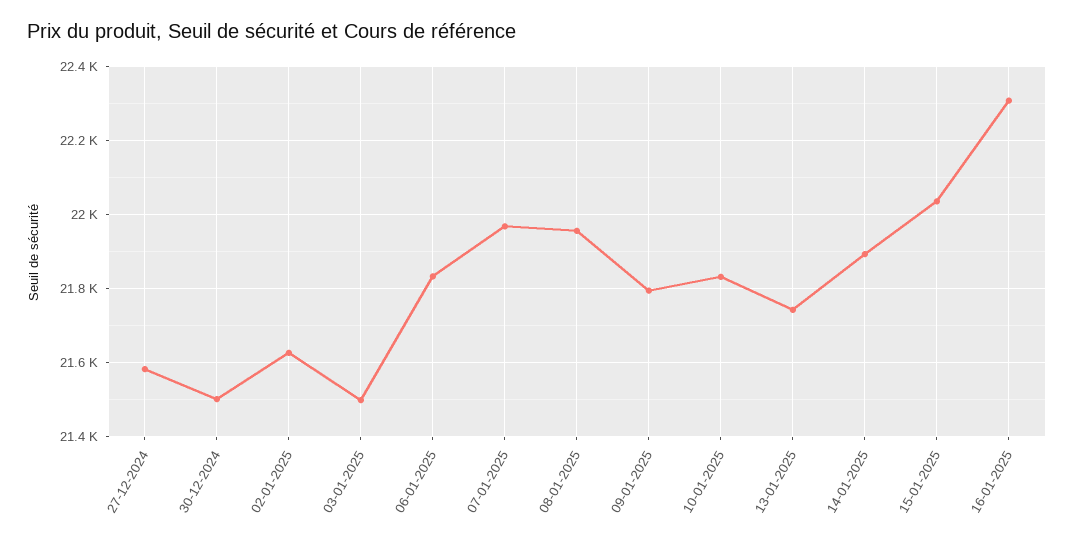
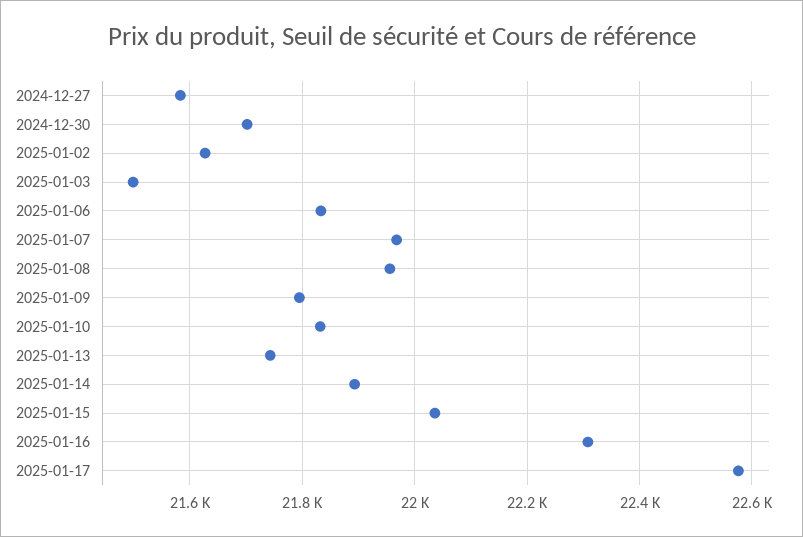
30-12-2024: 21500 -> 21700
2025-01-17: none -> 22580

